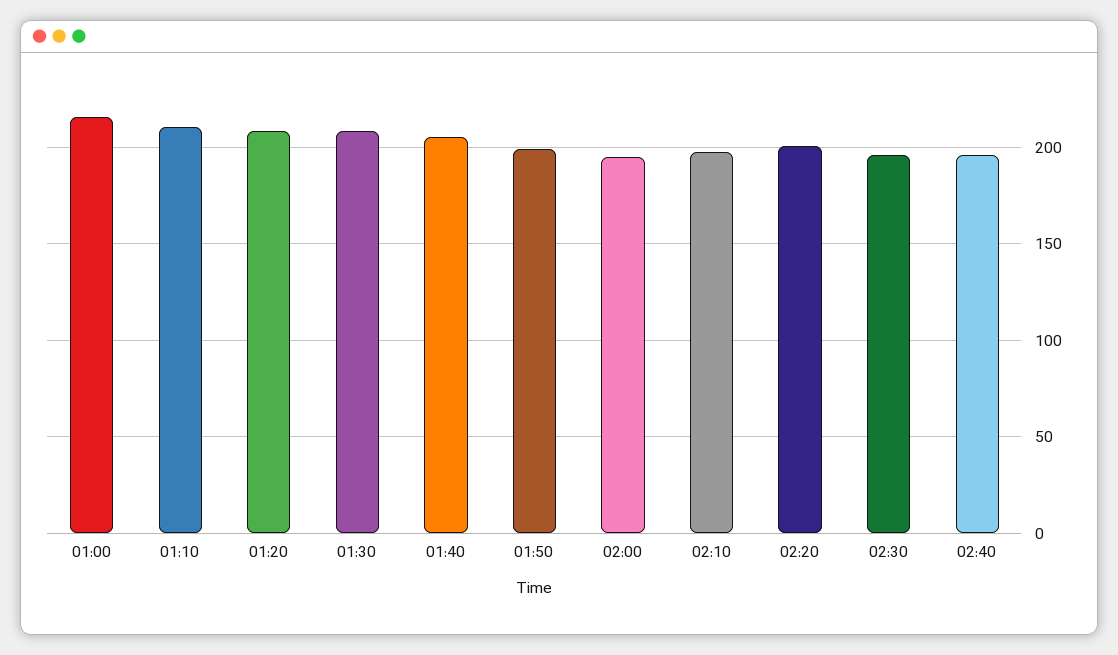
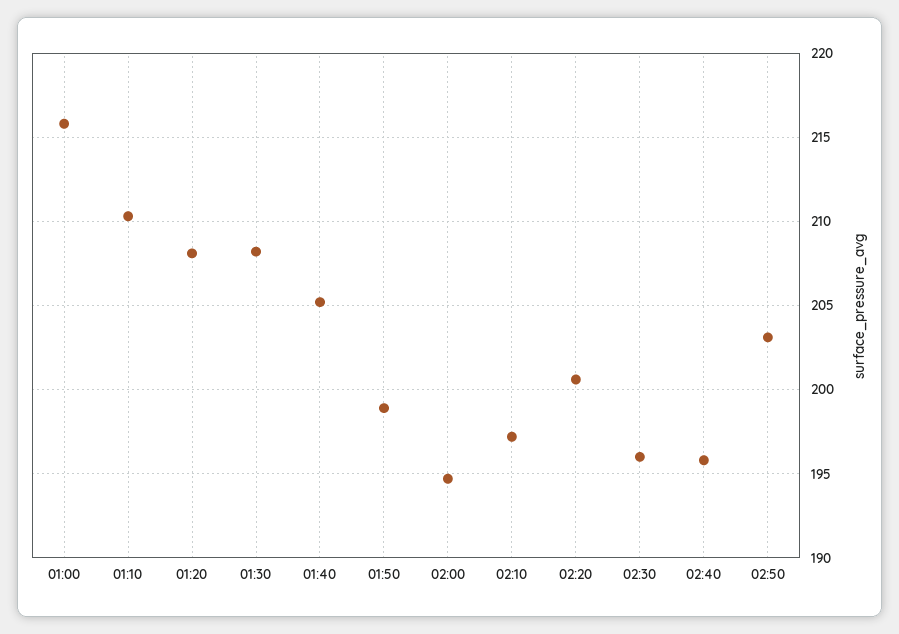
02:50: none -> 203

